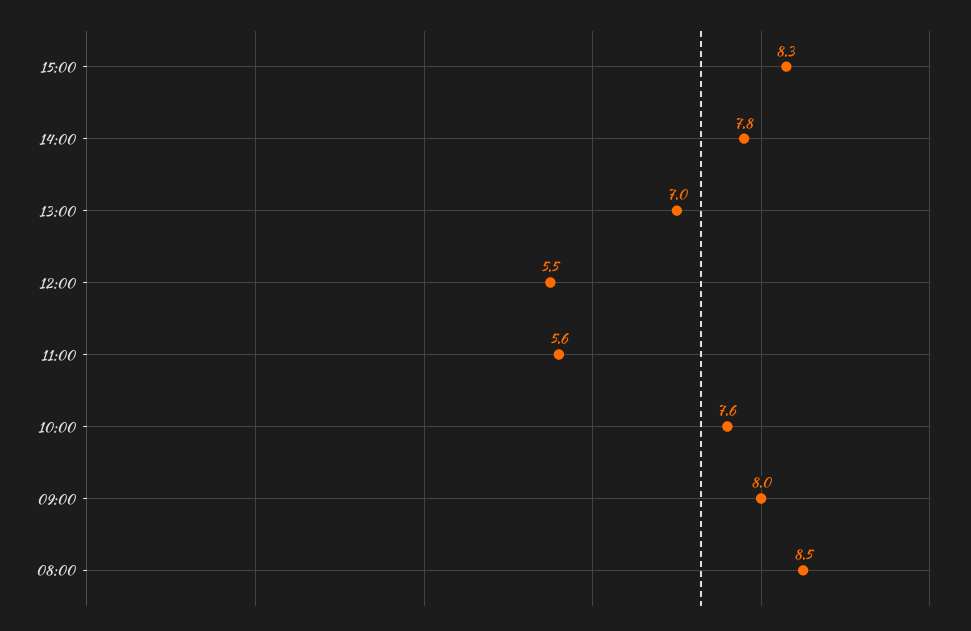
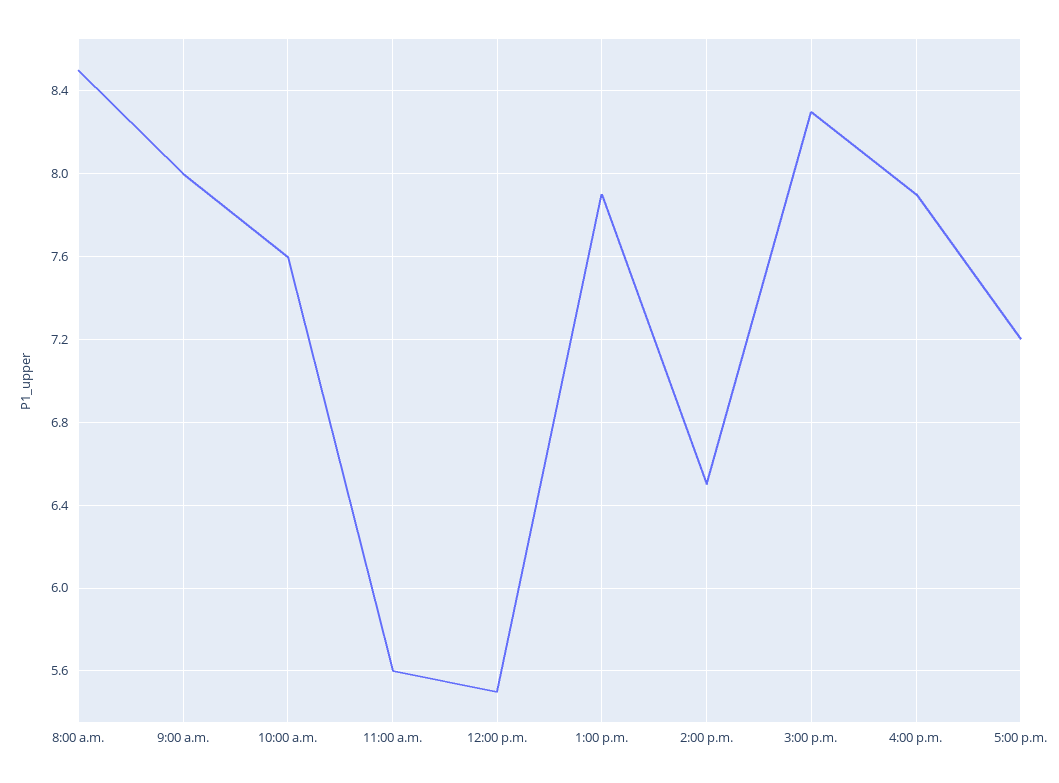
14:00: 7.8 -> 6.5
13:00: 7 -> 7.9
4:00 p.m.: none -> 7.9
5:00 p.m.: none -> 7.2

